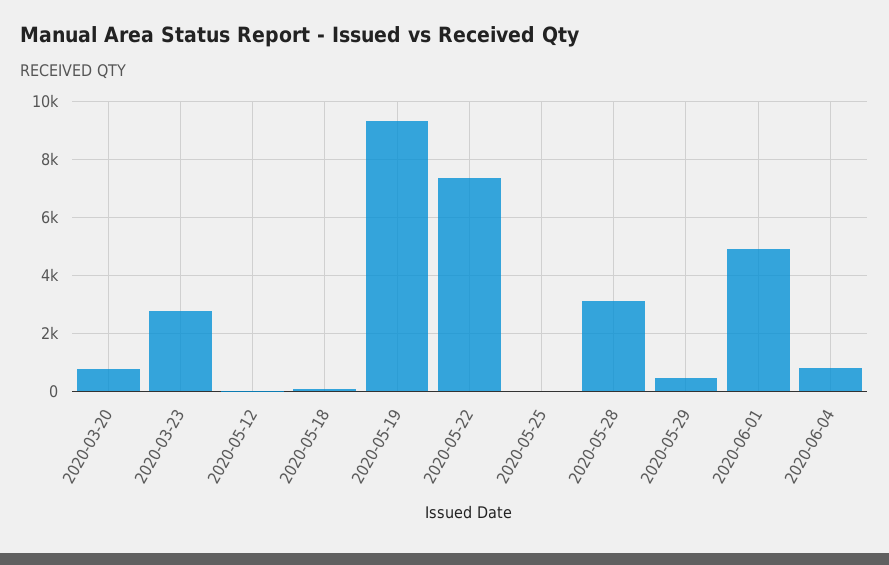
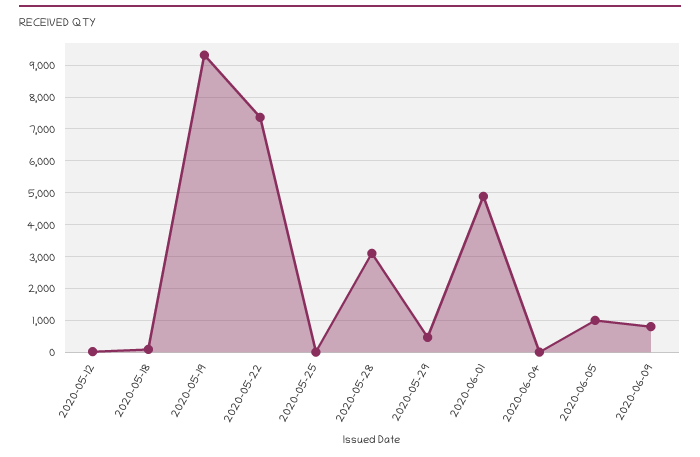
2020-03-20: 750 -> none
2020-03-23: 2750 -> none
2020-06-04: 750 -> 0
2020-06-05: none -> 1000
2020-06-09: none -> 800

